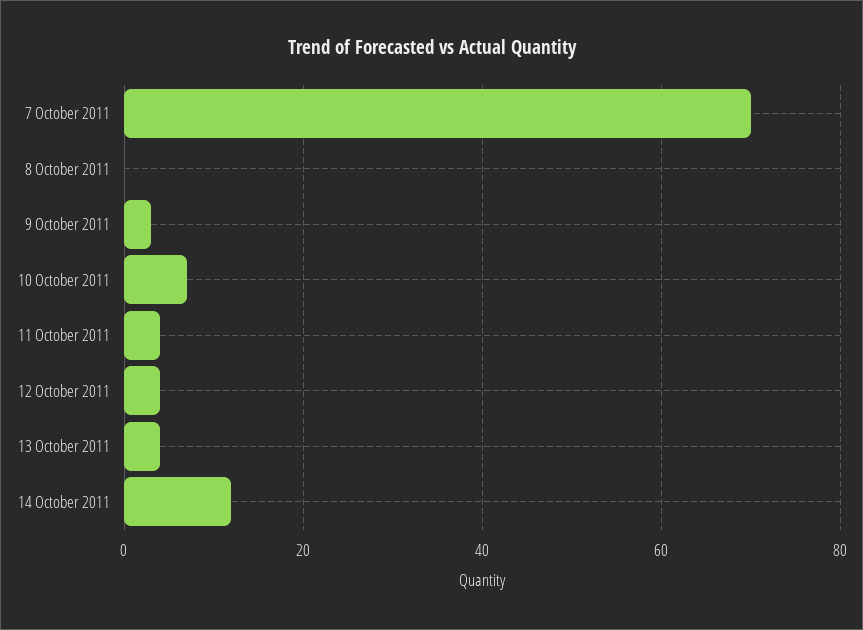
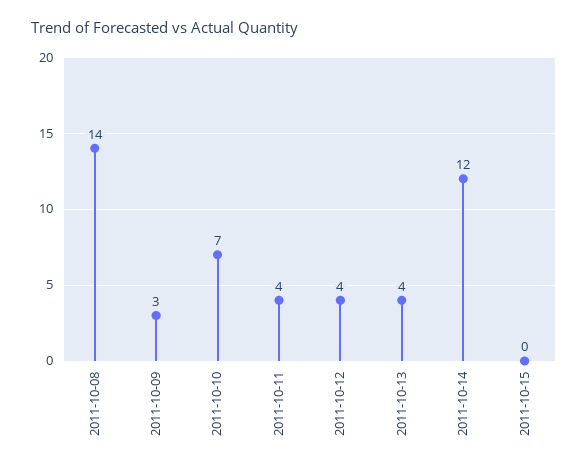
7 October 2011: 70 -> none
8 October 2011: 0 -> 14
2011-10-15: none -> 0

